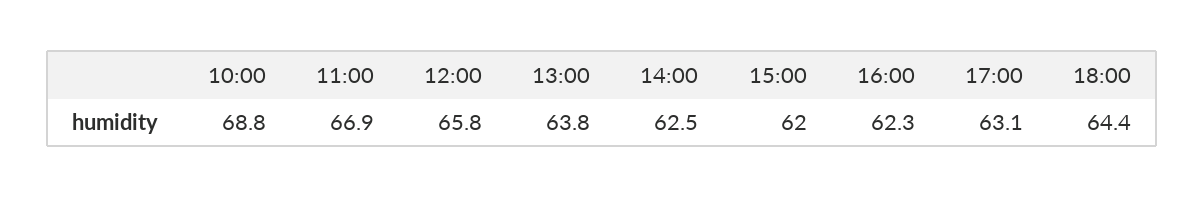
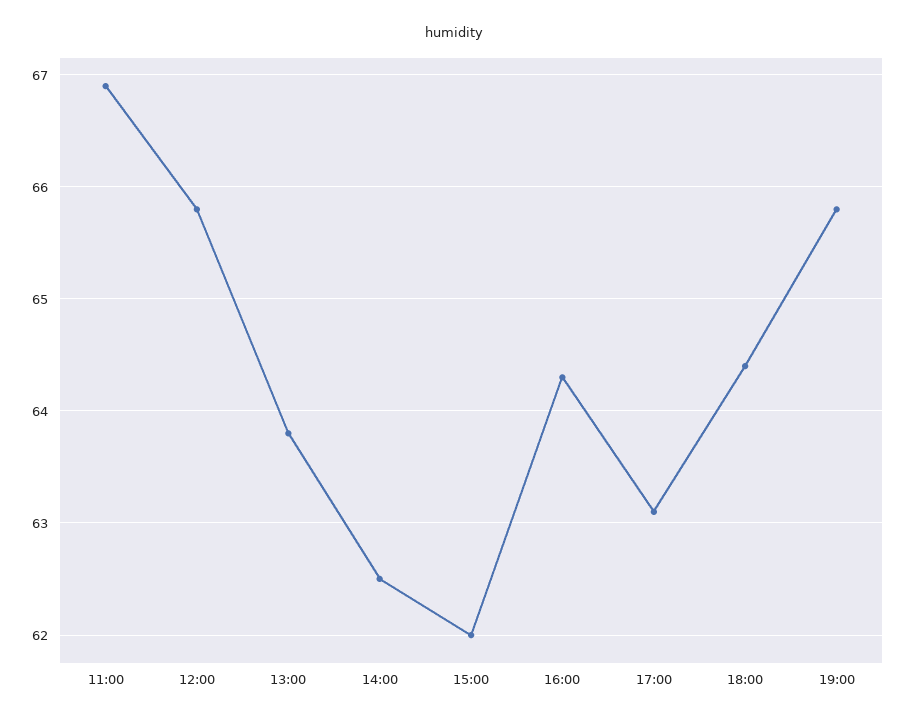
10:00: 68.8 -> none
16:00: 62.3 -> 64.3
19:00: none -> 65.8

